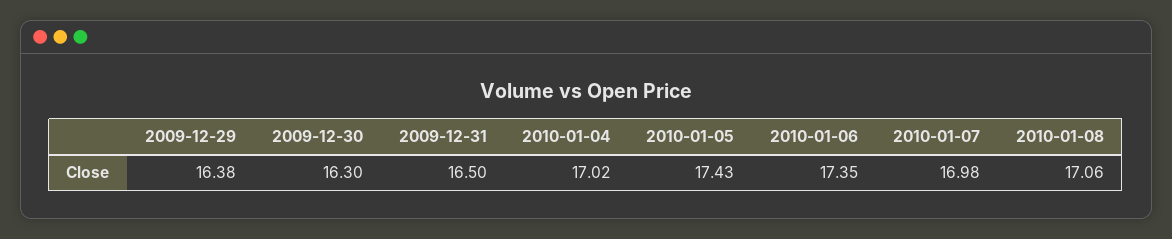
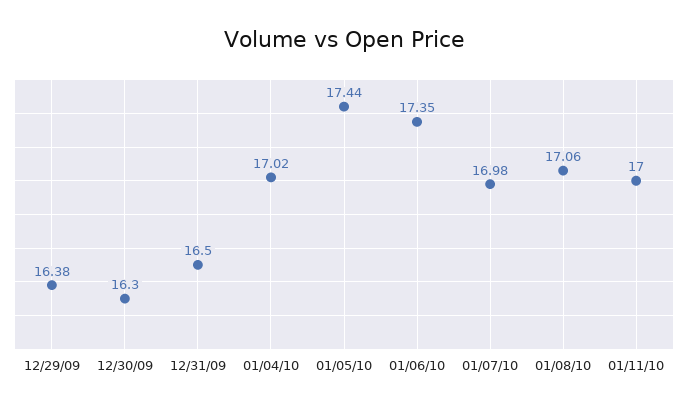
2010-01-05: 17.43 -> 17.44
01/11/10: none -> 17

